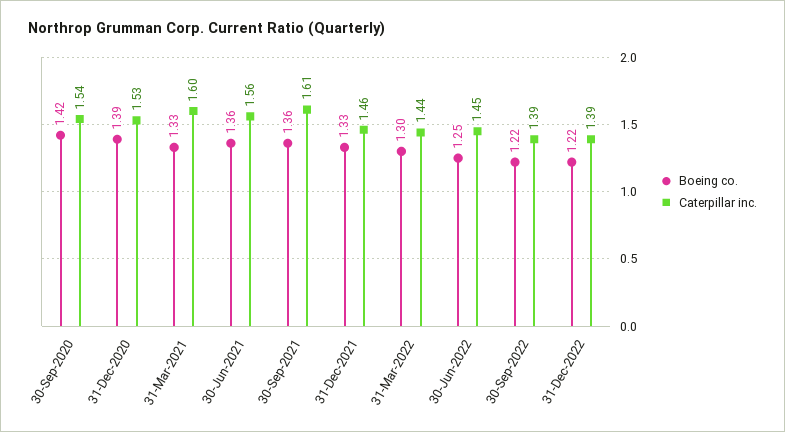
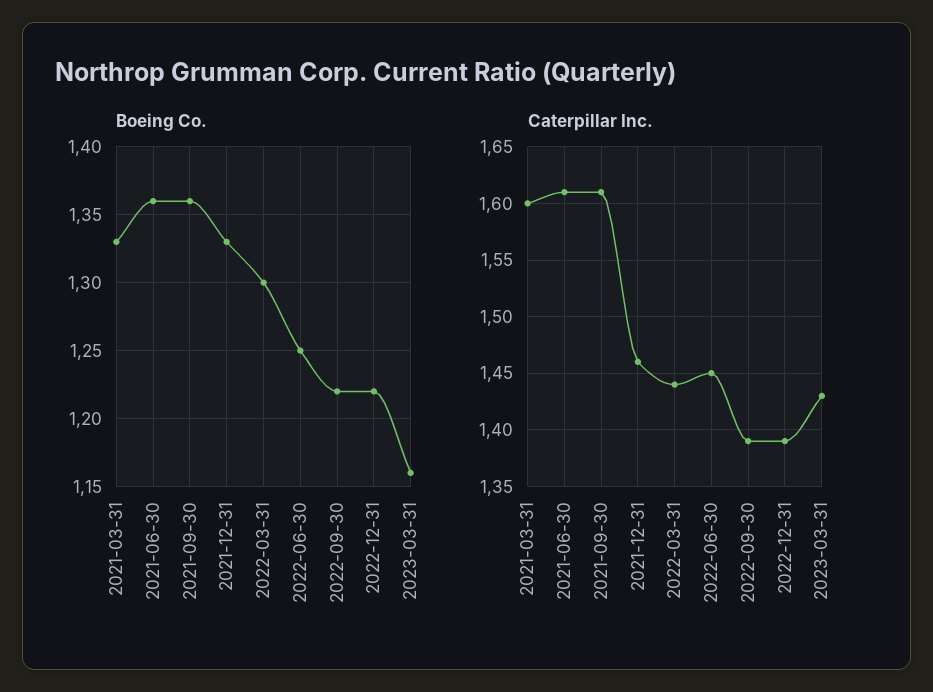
Boeing co., 30-Sep-2020: 1.42 -> none
Caterpillar inc., 30-Sep-2020: 1.54 -> none
Boeing co., 31-Dec-2020: 1.39 -> none
Caterpillar inc., 31-Dec-2020: 1.53 -> none
Caterpillar inc., 30-Jun-2021: 1.56 -> 1.61
Boeing co., 2023-03-31: none -> 1.16
Caterpillar inc., 2023-03-31: none -> 1.43

